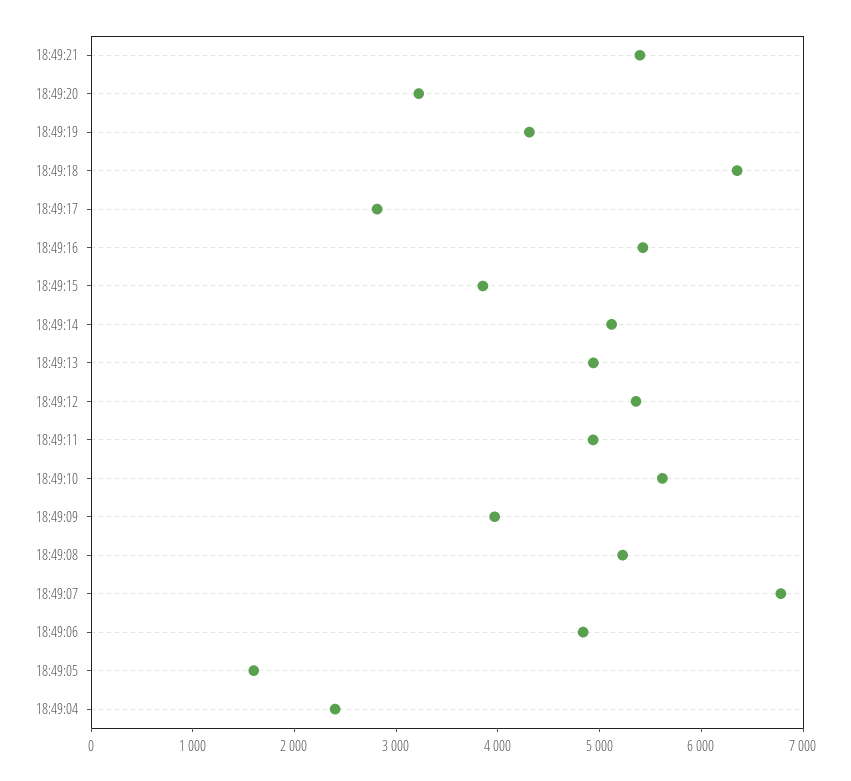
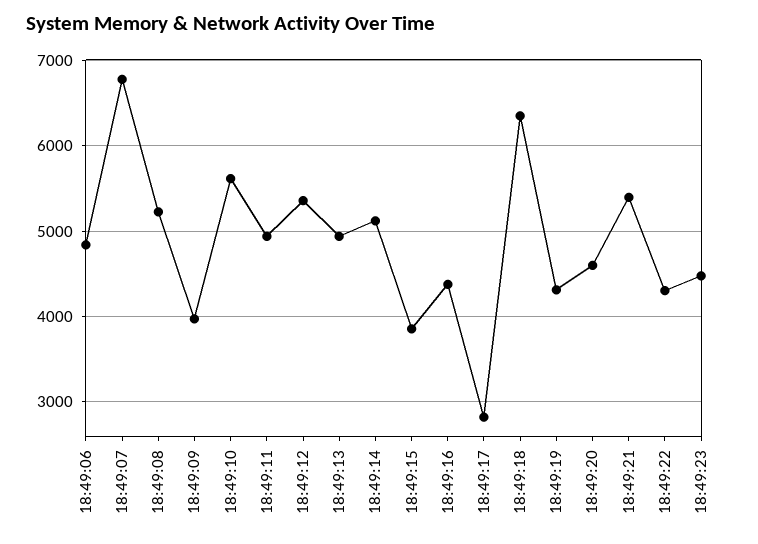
18:49:20: 3200 -> 4600
18:49:16: 5400 -> 4400
18:49:05: 1600 -> none
18:49:04: 2400 -> none
18:49:22: none -> 4300
18:49:23: none -> 4500

